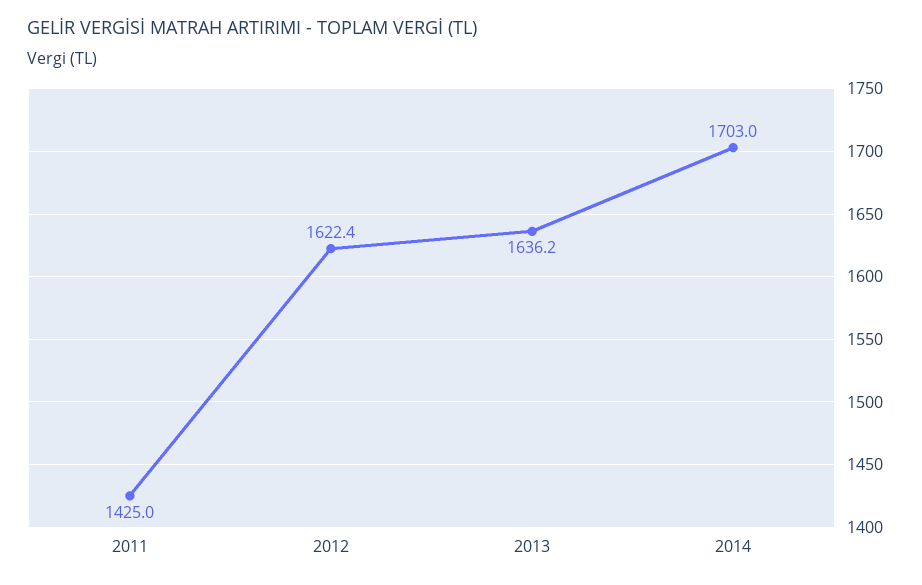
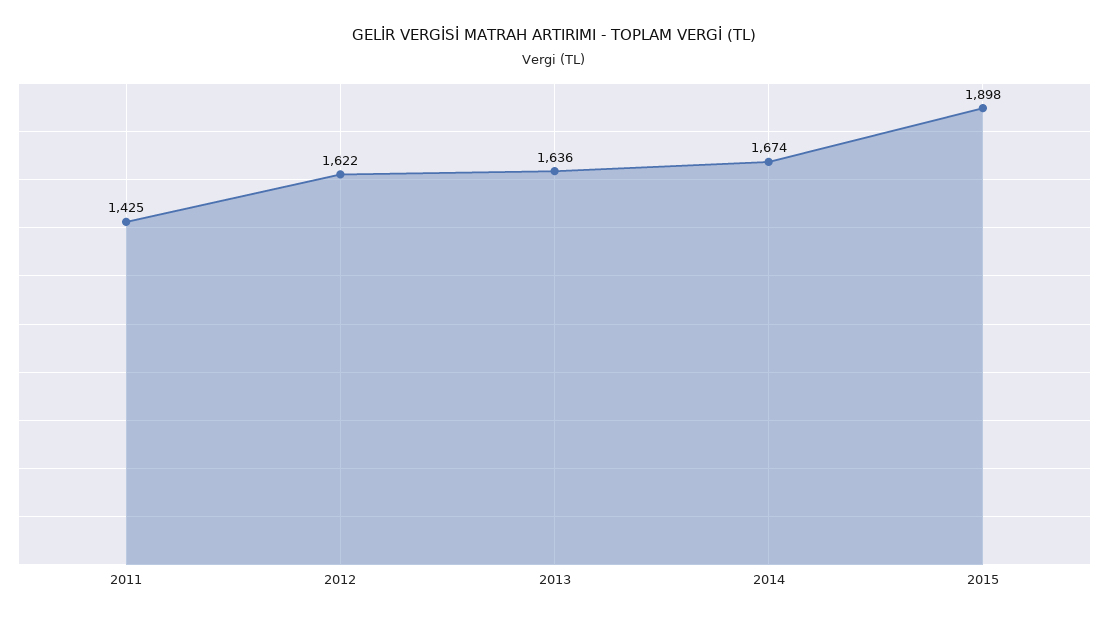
2014: 1703 -> 1674
2015: none -> 1898

